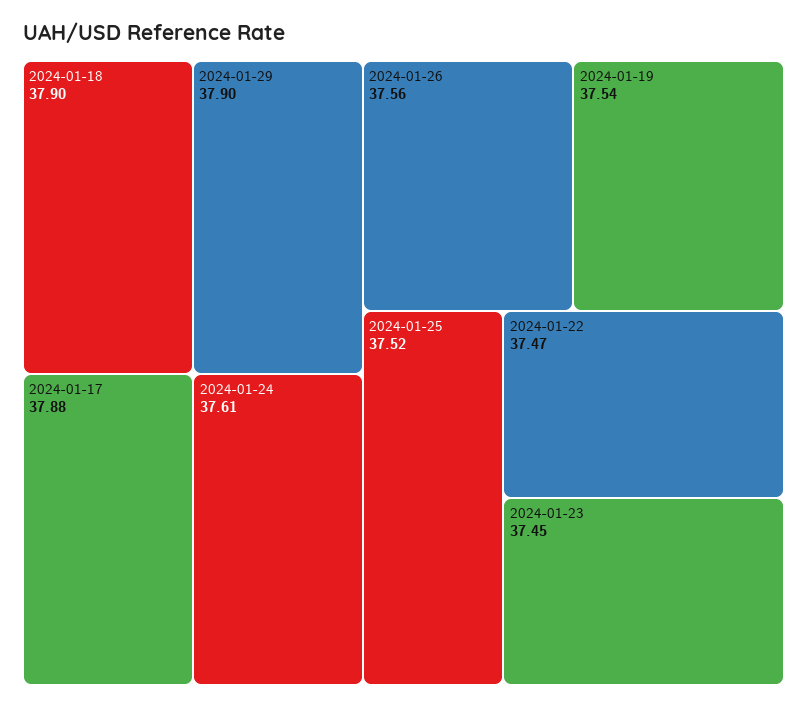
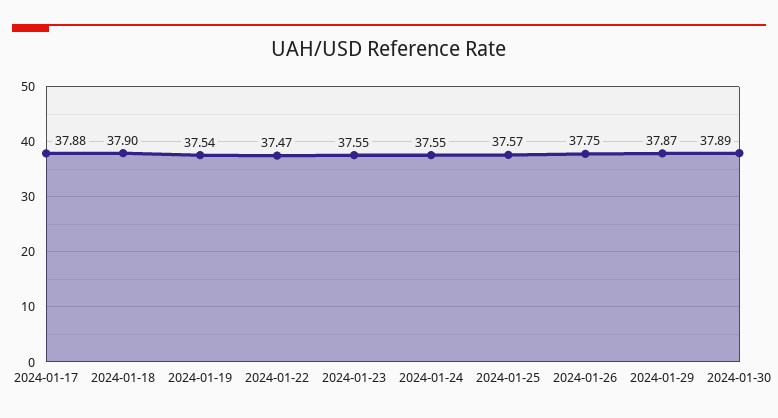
2024-01-29: 37.9 -> 37.87
2024-01-24: 37.61 -> 37.55
2024-01-26: 37.56 -> 37.75
2024-01-25: 37.52 -> 37.57
2024-01-23: 37.45 -> 37.55
2024-01-30: none -> 37.89

